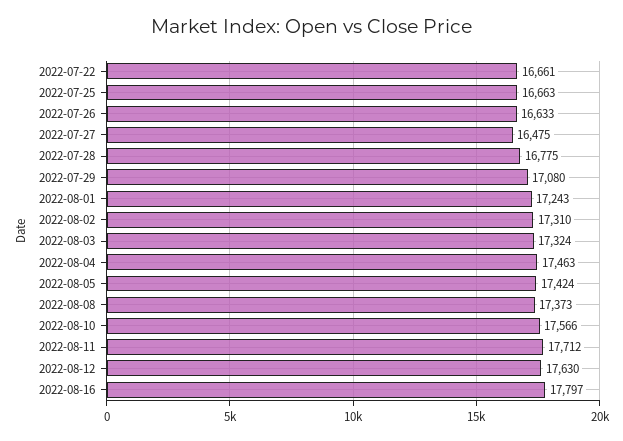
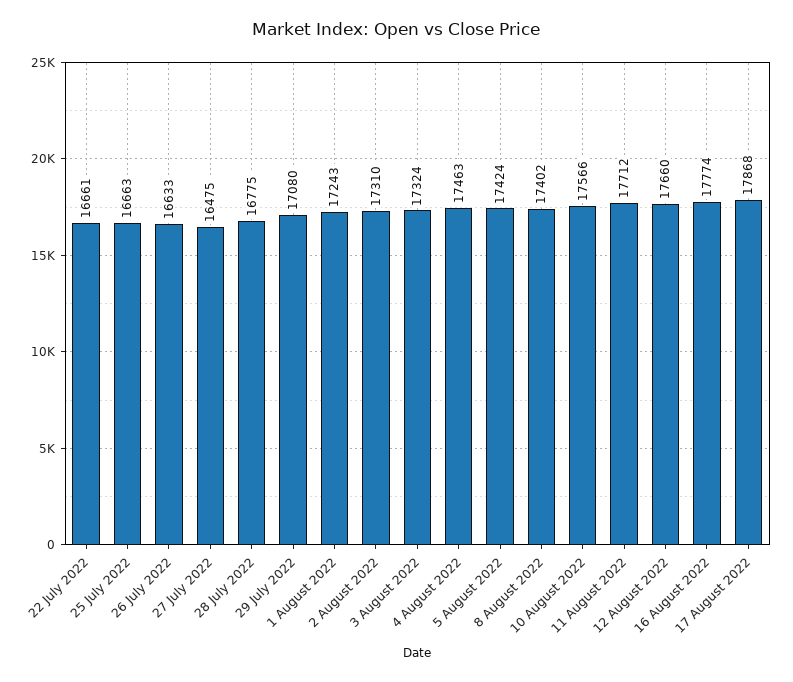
2022-08-08: 17373 -> 17402
2022-08-12: 17630 -> 17660
2022-08-16: 17797 -> 17774
17 August 2022: none -> 17868

